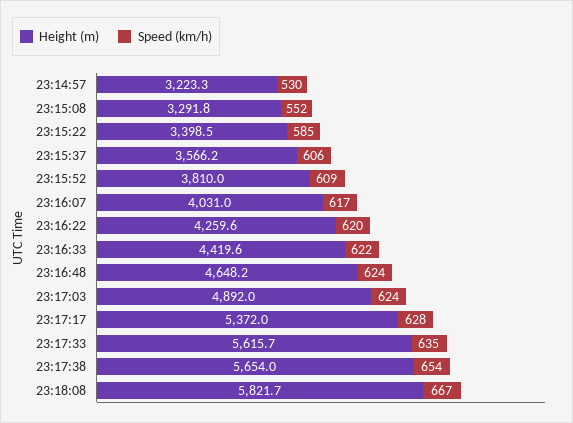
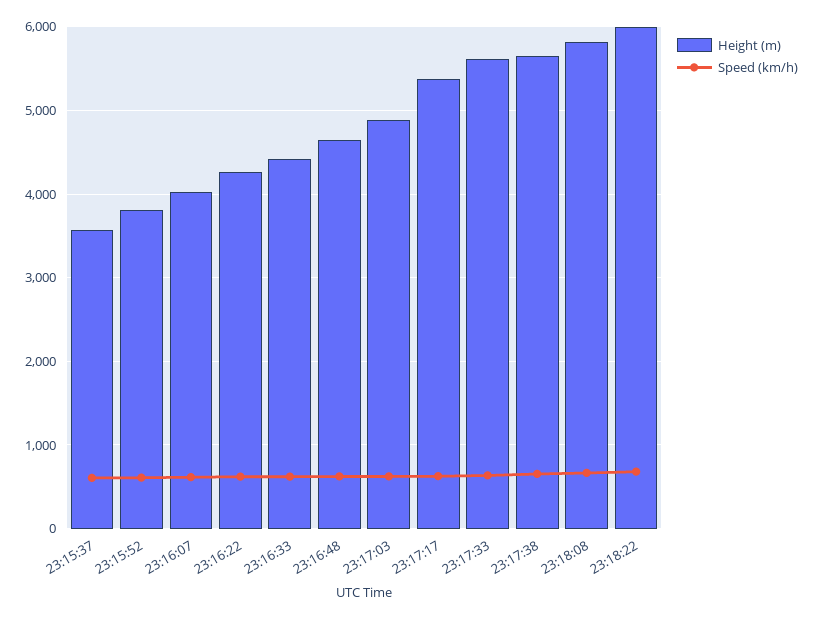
Height (m), 23:14:57: 3223.3 -> none
Speed (km/h), 23:14:57: 530 -> none
Height (m), 23:15:08: 3291.8 -> none
Speed (km/h), 23:15:08: 552 -> none
Height (m), 23:15:22: 3398.5 -> none
Speed (km/h), 23:15:22: 585 -> none
Height (m), 23:18:22: none -> 6000
Speed (km/h), 23:18:22: none -> 700

